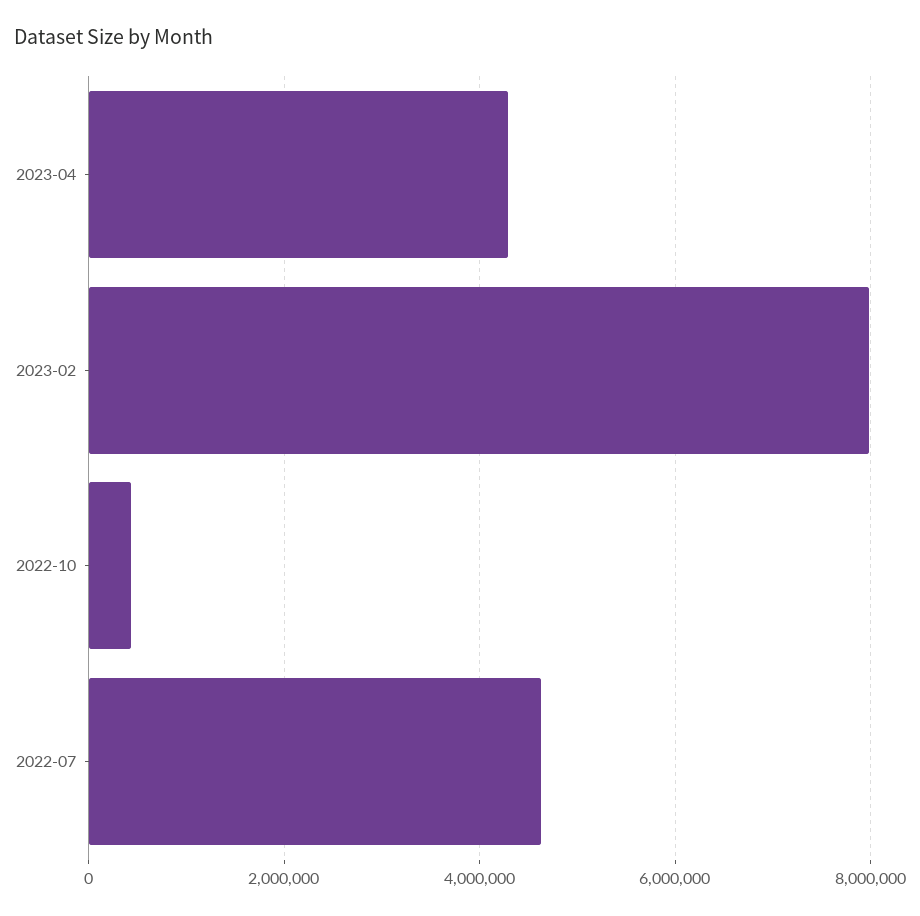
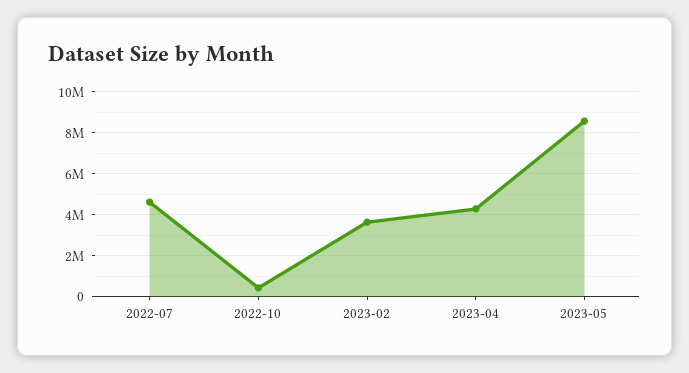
2023-02: 8000000 -> 3500000
2023-05: none -> 8500000

